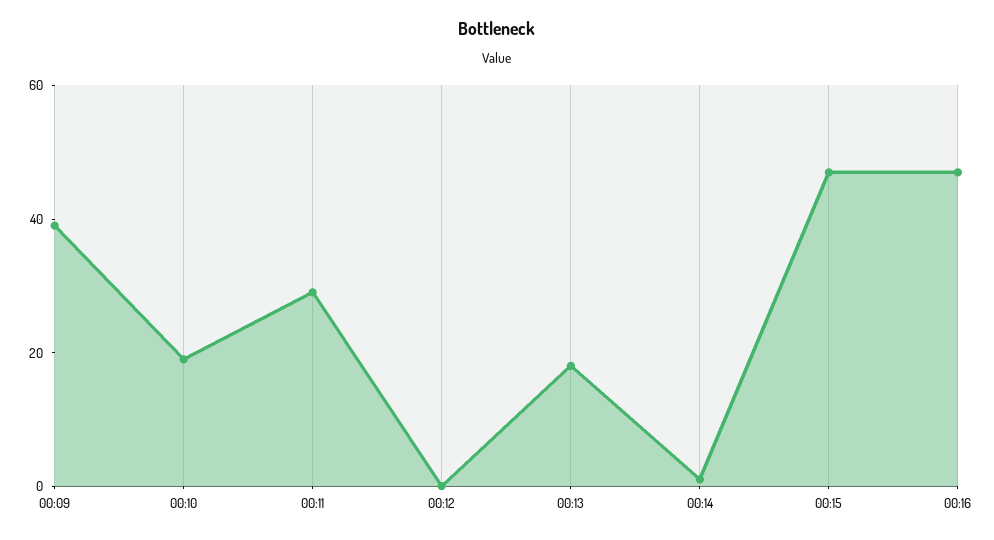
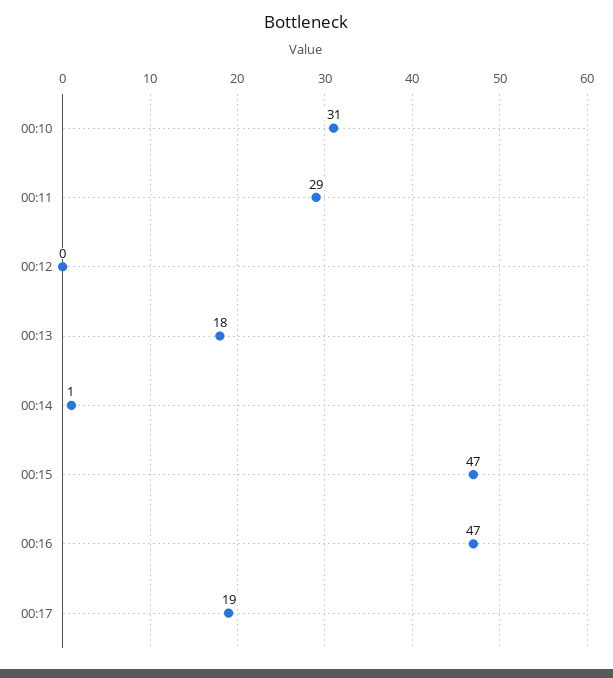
00:09: 40 -> none
00:10: 20 -> 31
00:17: none -> 19

